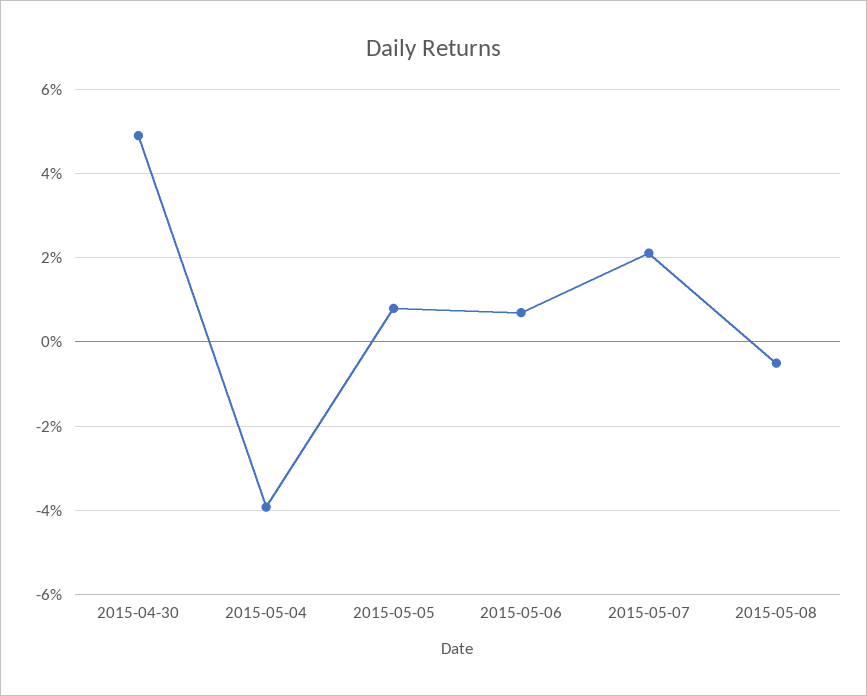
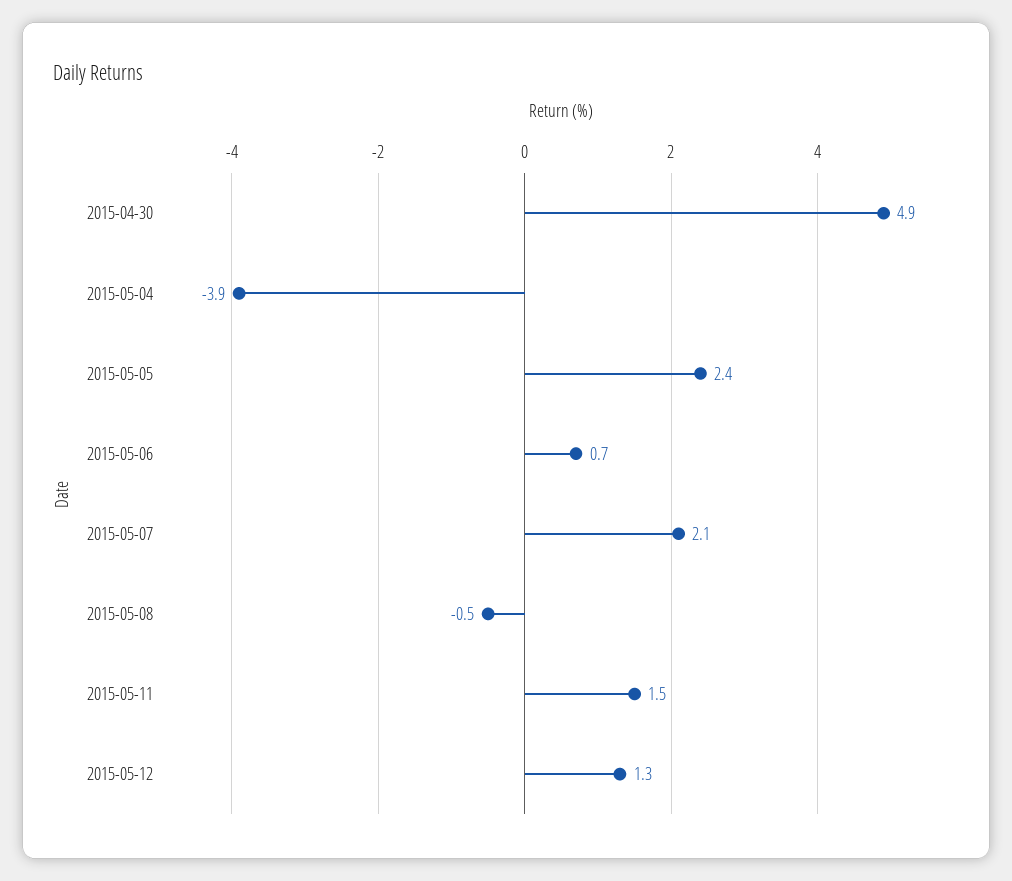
2015-05-05: 0.8 -> 2.4
2015-05-11: none -> 1.5
2015-05-12: none -> 1.3

